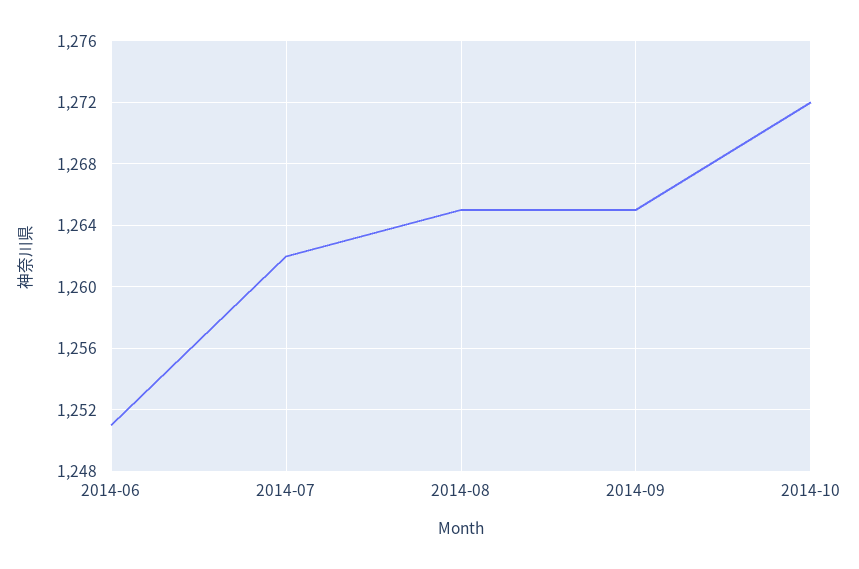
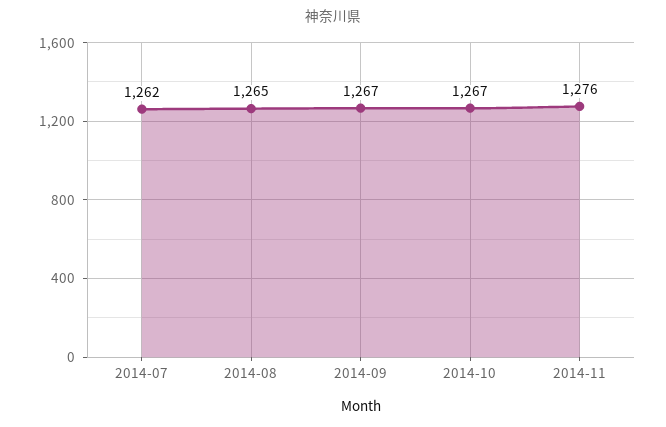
2014-06: 1251 -> none
2014-09: 1265 -> 1267
2014-10: 1272 -> 1267
2014-11: none -> 1276

